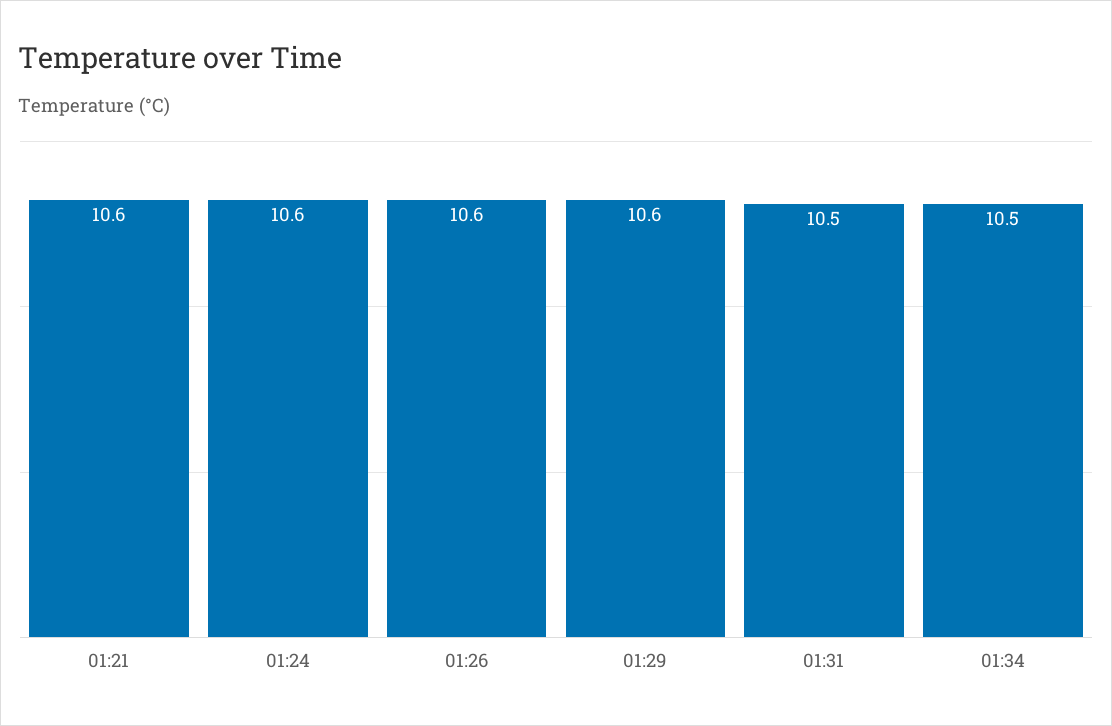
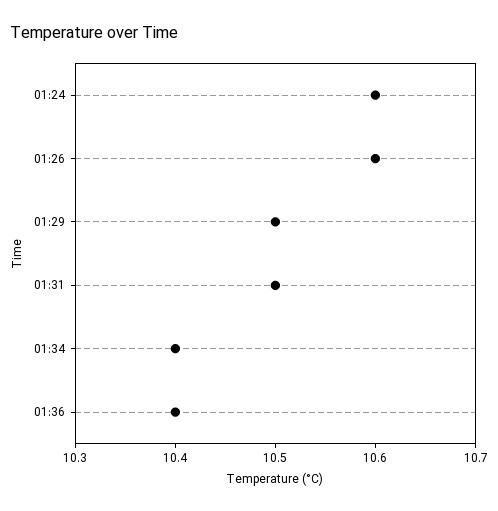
01:21: 10.6 -> none
01:29: 10.6 -> 10.5
01:34: 10.5 -> 10.4
01:36: none -> 10.4

